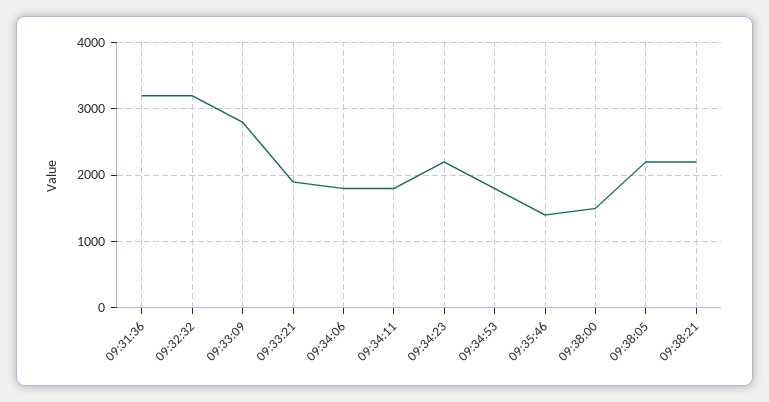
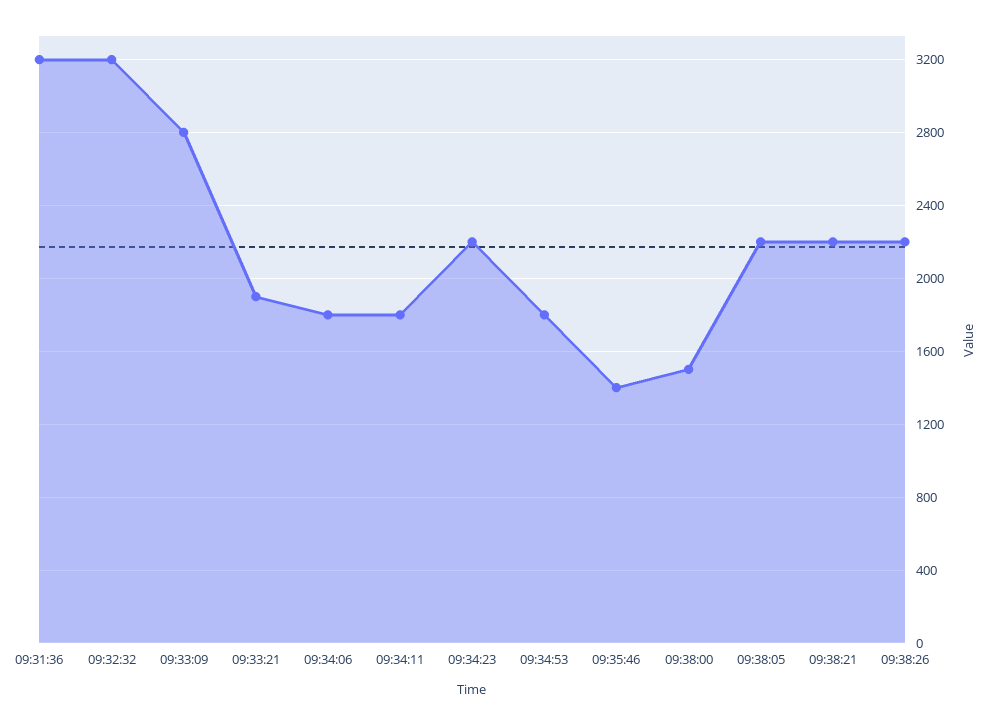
09:38:26: none -> 2200

